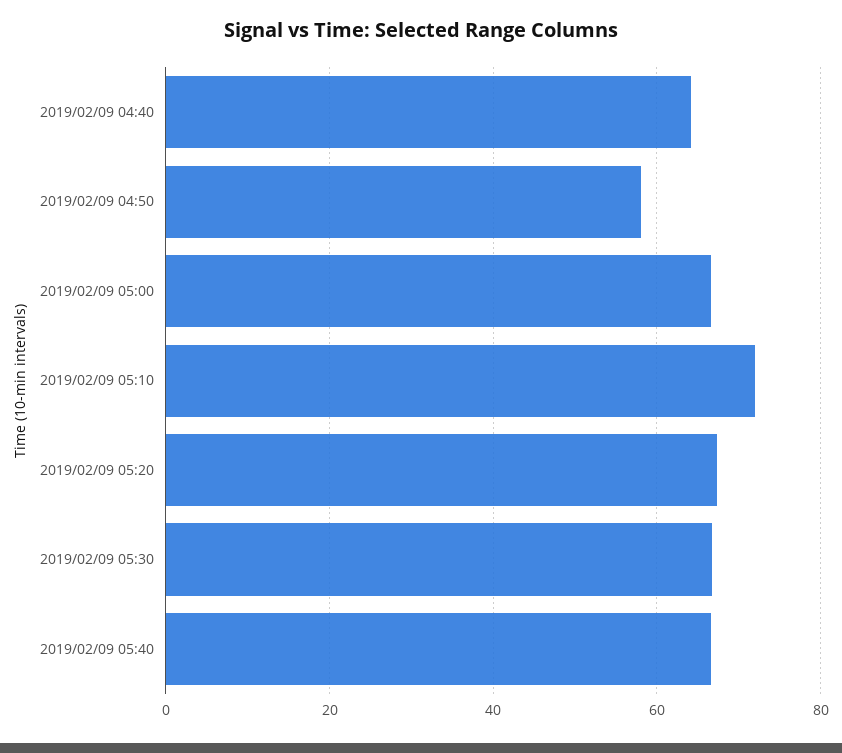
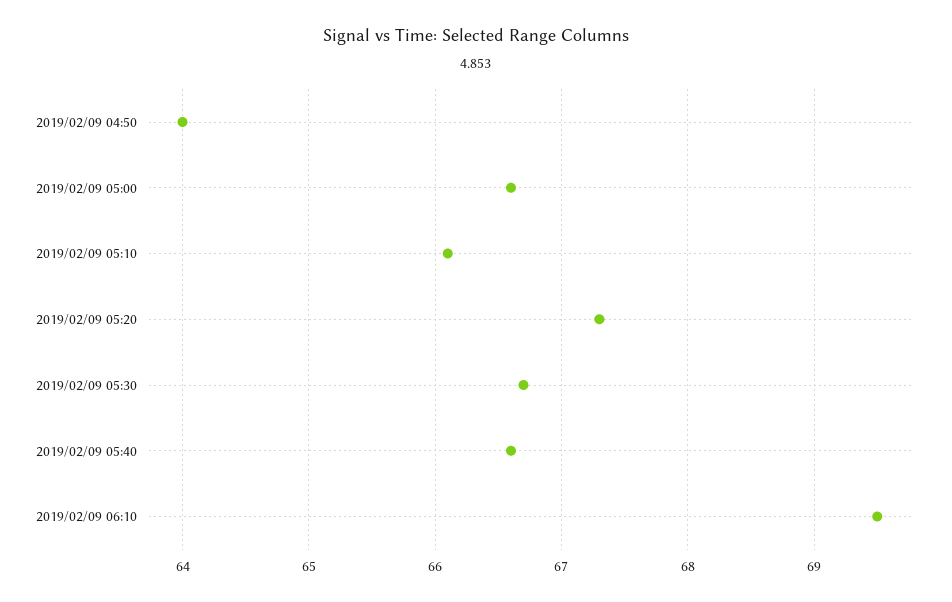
2019/02/09 04:40: 64 -> none
2019/02/09 04:50: 58 -> 64
2019/02/09 05:10: 72 -> 66.1
2019/02/09 06:10: none -> 69.5

